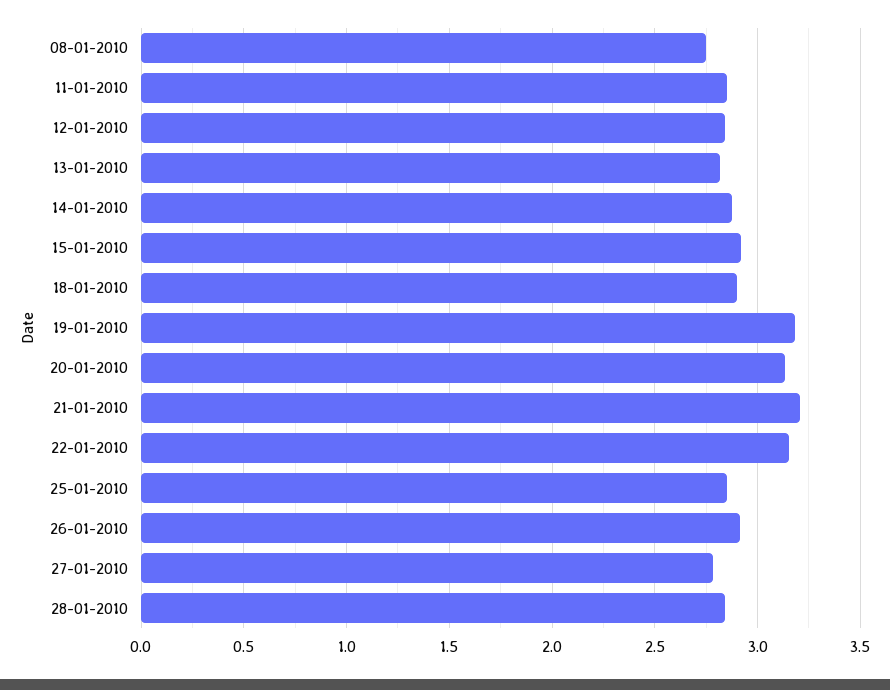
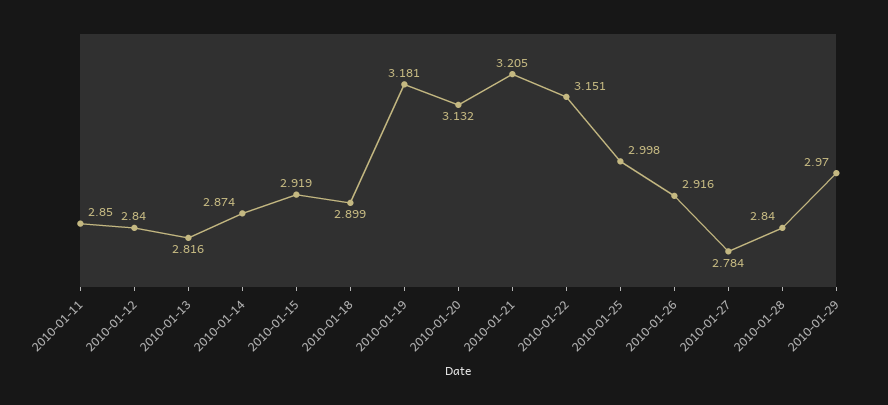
08-01-2010: 2.75 -> none
25-01-2010: 2.85 -> 2.998
2010-01-29: none -> 2.97

